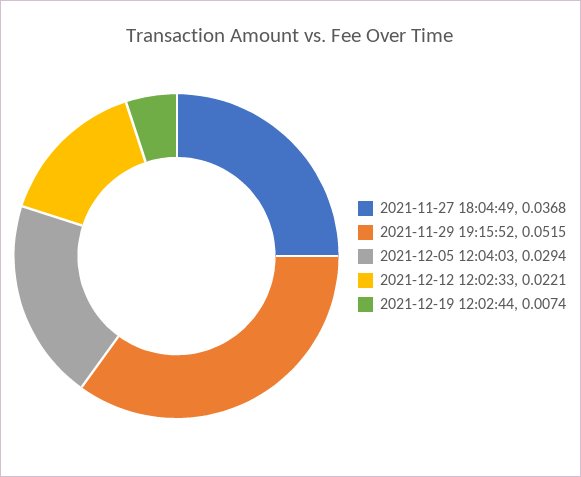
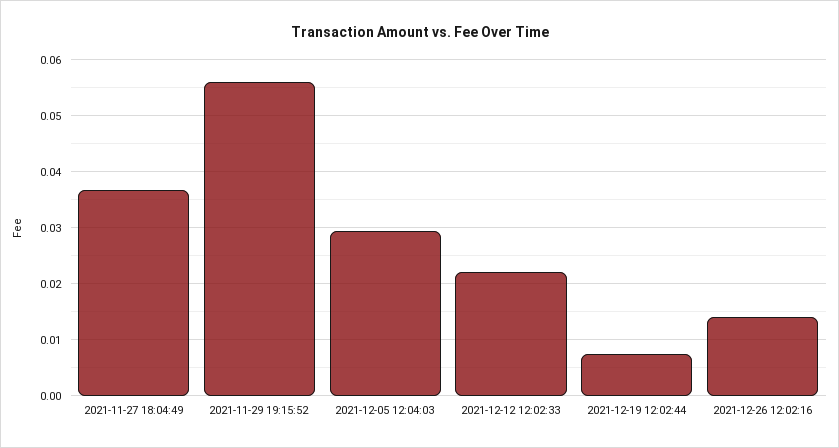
2021-11-29 19:15:52: 0.0515 -> 0.056
2021-12-26 12:02:16: none -> 0.014

